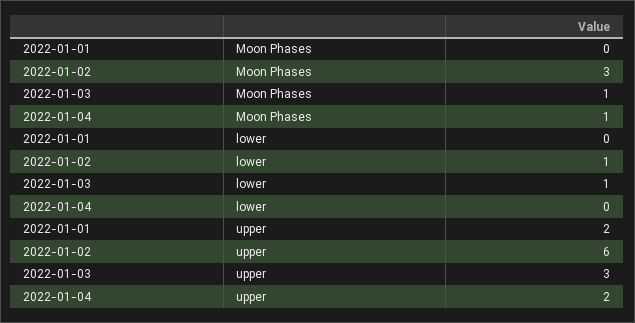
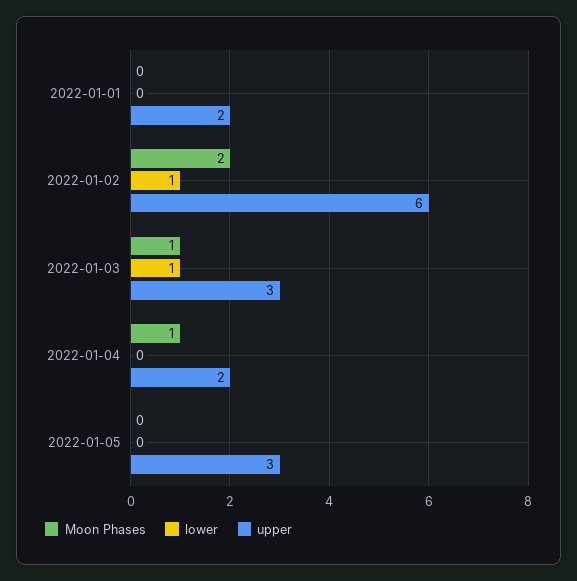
Moon Phases, 2022-01-02: 3 -> 2
Moon Phases, 2022-01-05: none -> 0
lower, 2022-01-05: none -> 0
upper, 2022-01-05: none -> 3

